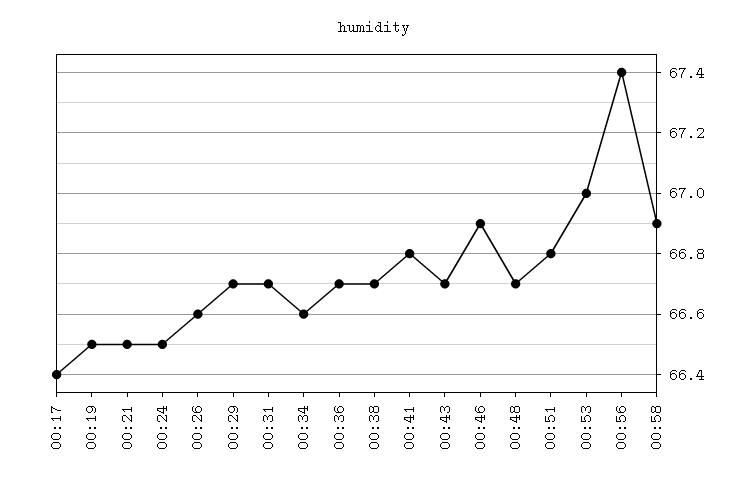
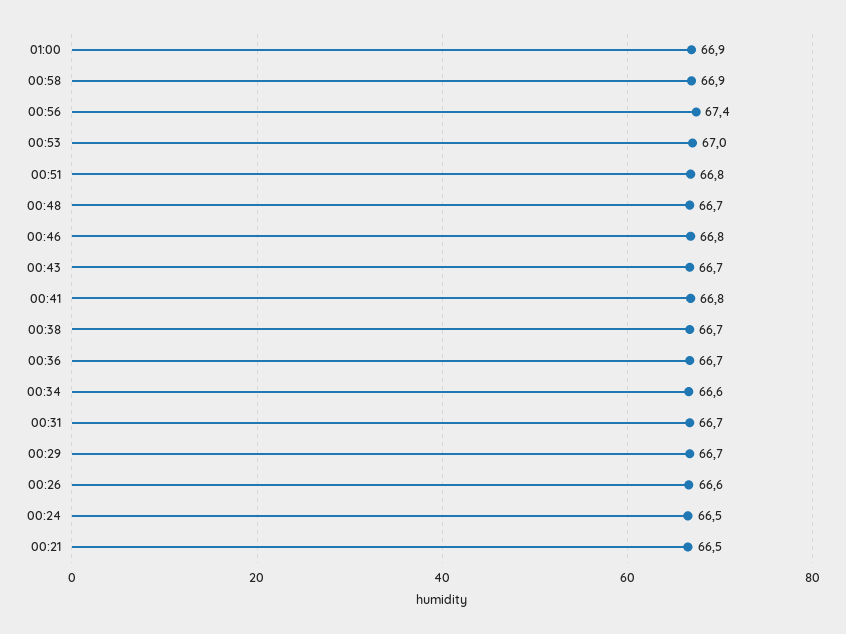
00:17: 66.4 -> none
00:19: 66.5 -> none
00:46: 66.9 -> 66.8
01:00: none -> 66.9

